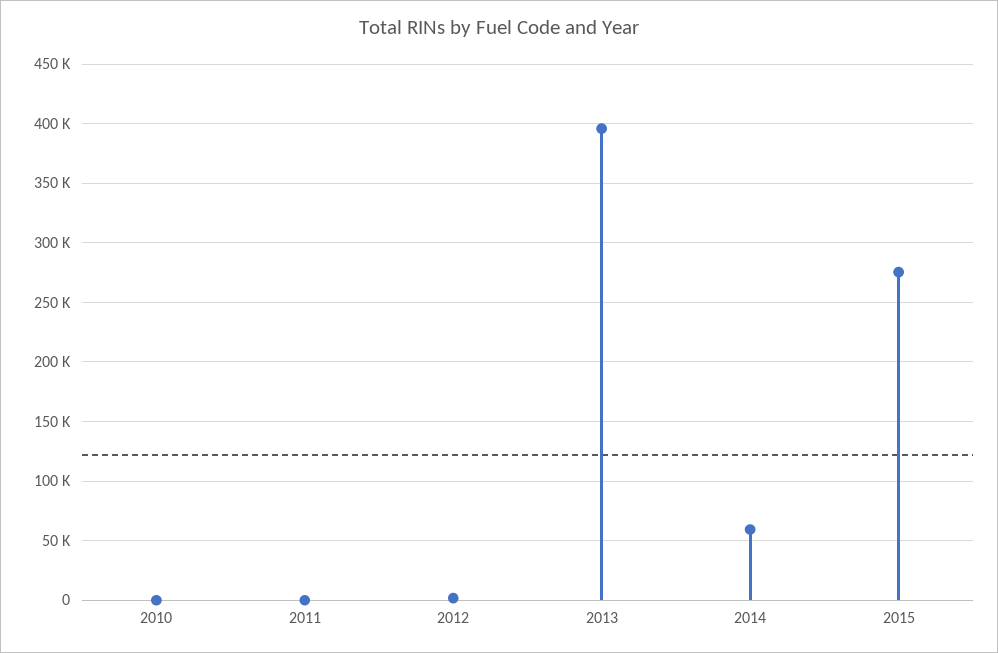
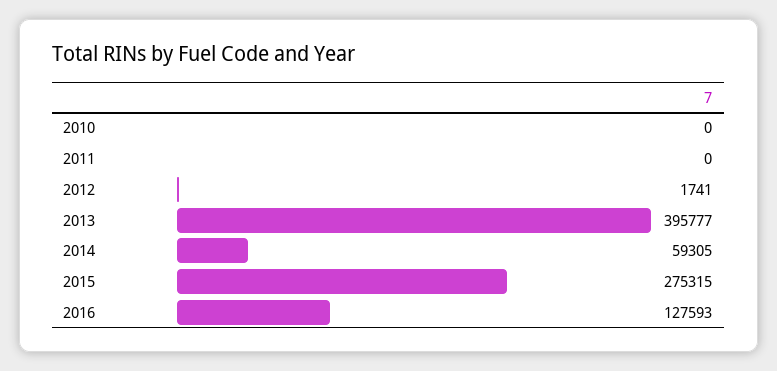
2016: none -> 127593

